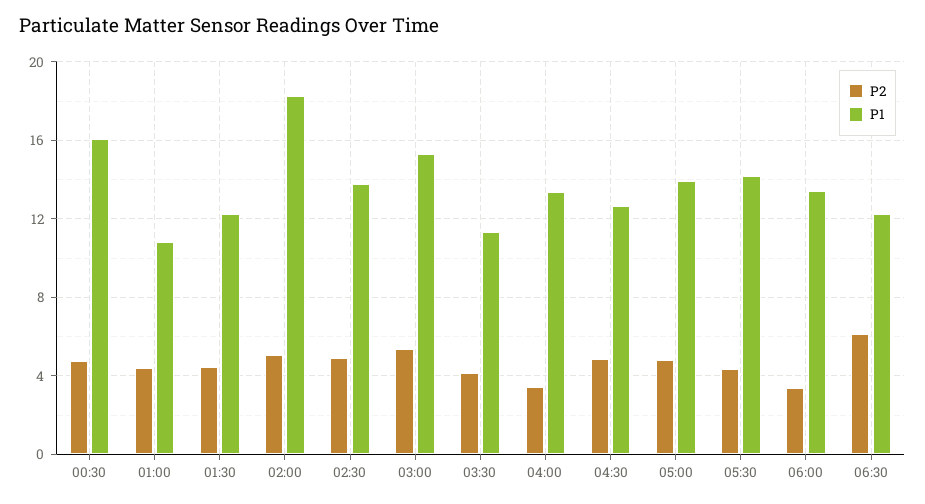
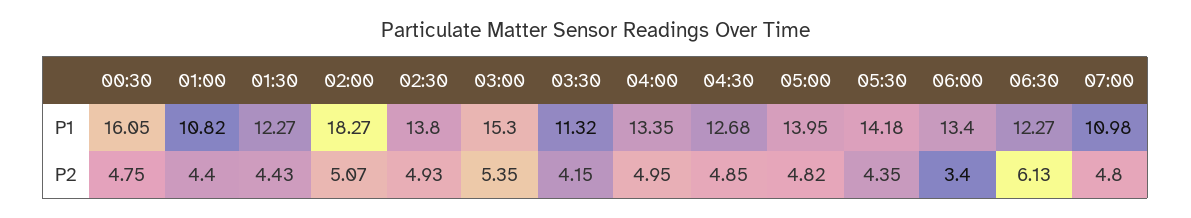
P2, 04:00: 3.5 -> 4.95
P1, 07:00: none -> 10.98
P2, 07:00: none -> 4.8

